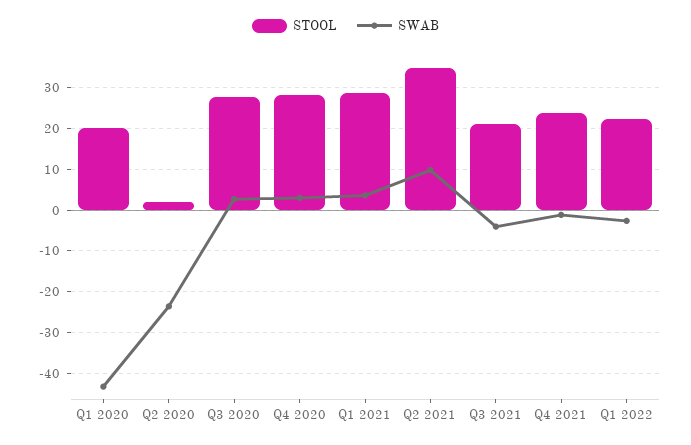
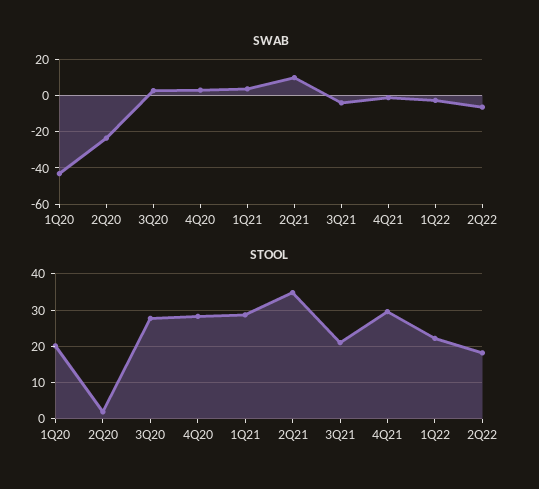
STOOL, Q4 2021: 24 -> 30
SWAB, 2Q22: none -> -5
STOOL, 2Q22: none -> 18

